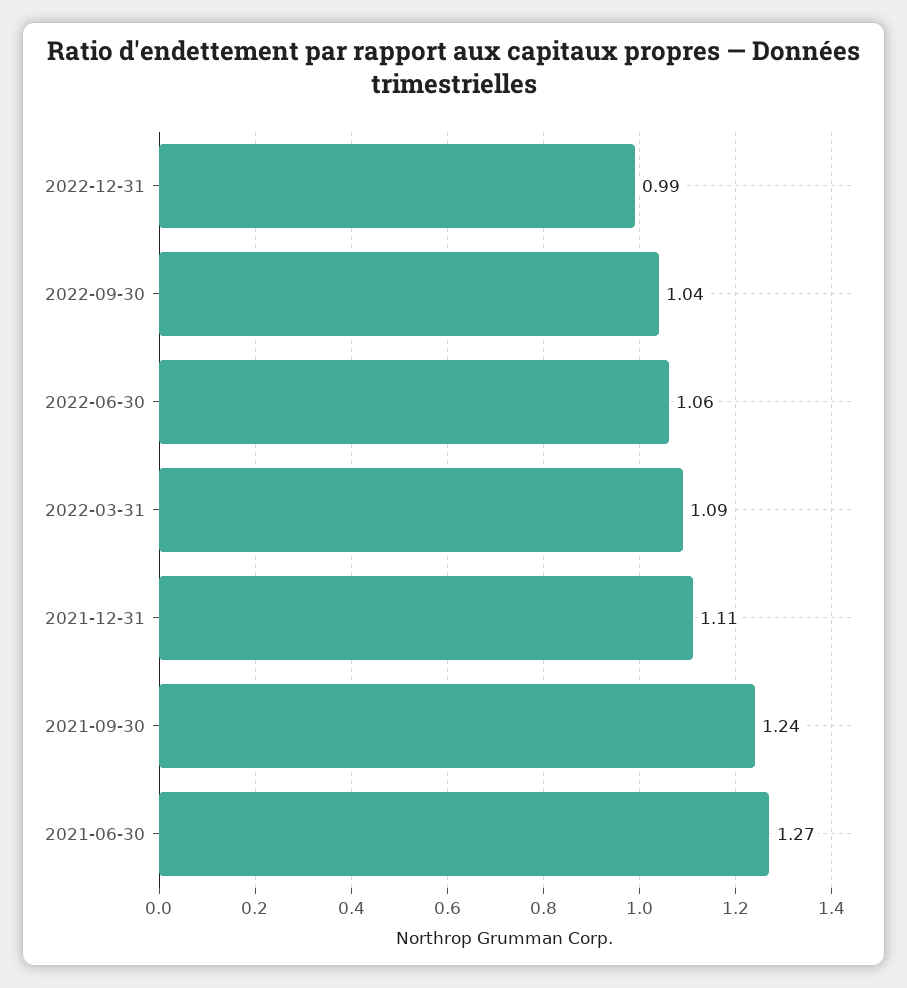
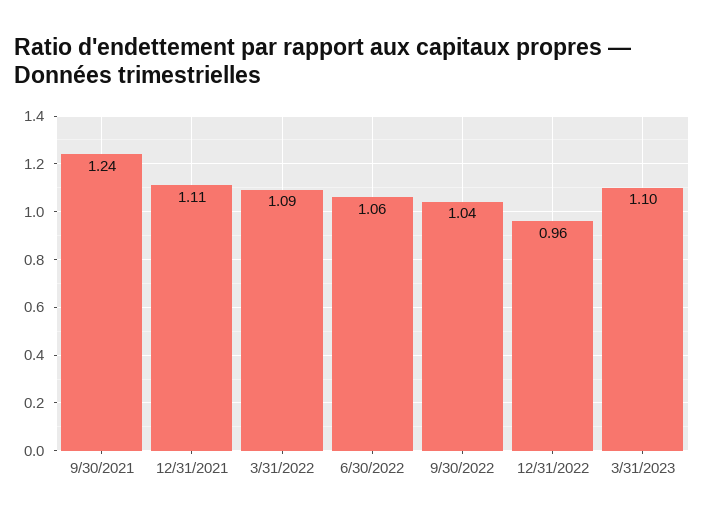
2022-12-31: 0.99 -> 0.96
2021-06-30: 1.27 -> none
3/31/2023: none -> 1.1

